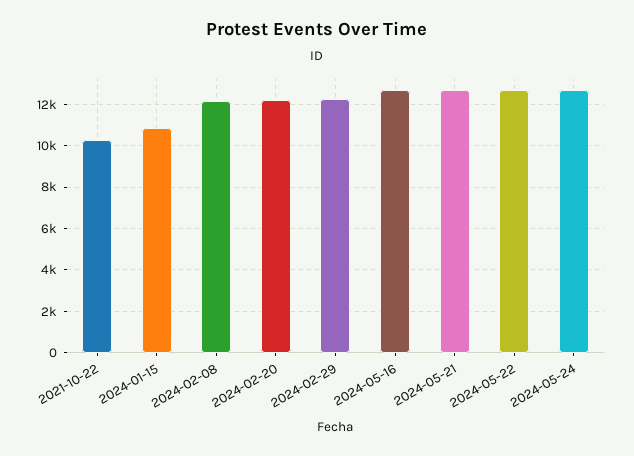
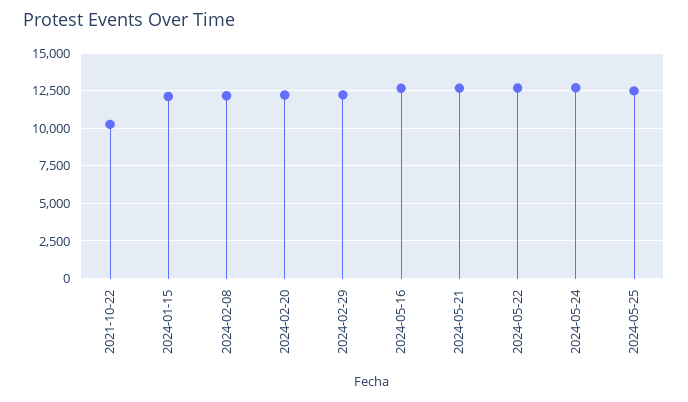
2024-01-15: 11000 -> 12000
2024-05-25: none -> 12500

